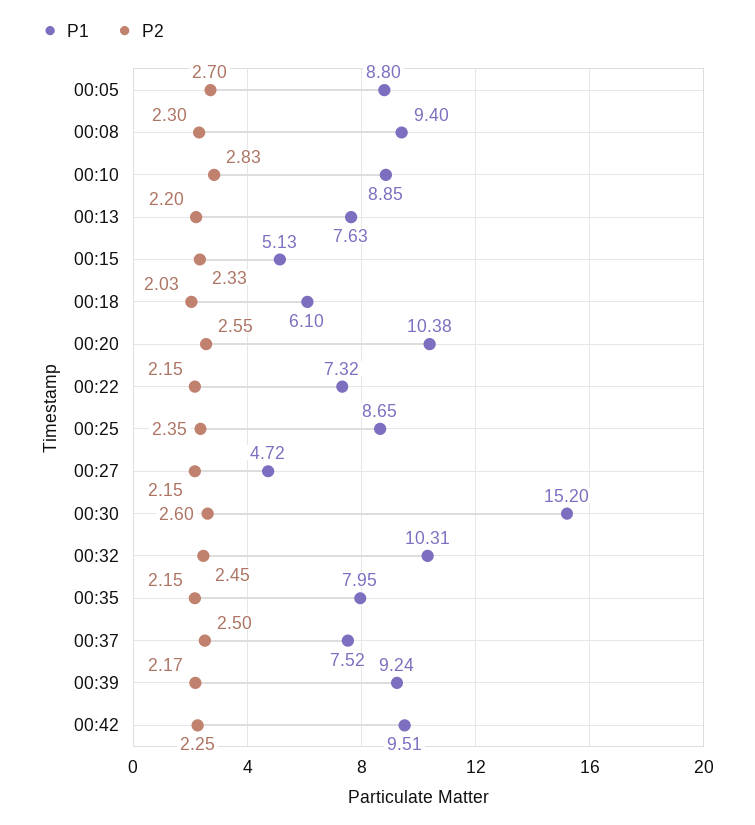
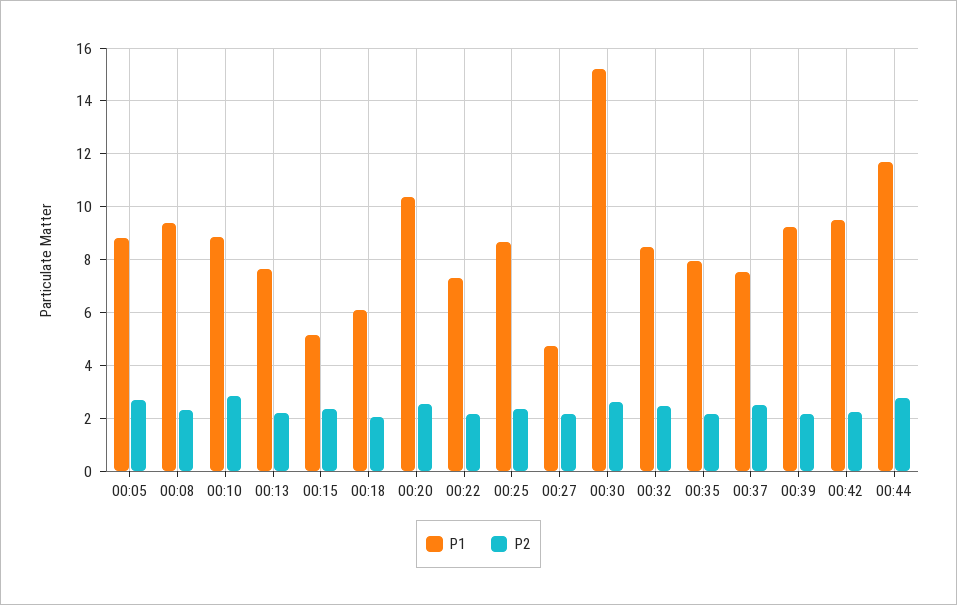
P1, 00:32: 10.31 -> 8.5
P1, 00:44: none -> 11.75
P2, 00:44: none -> 2.75

